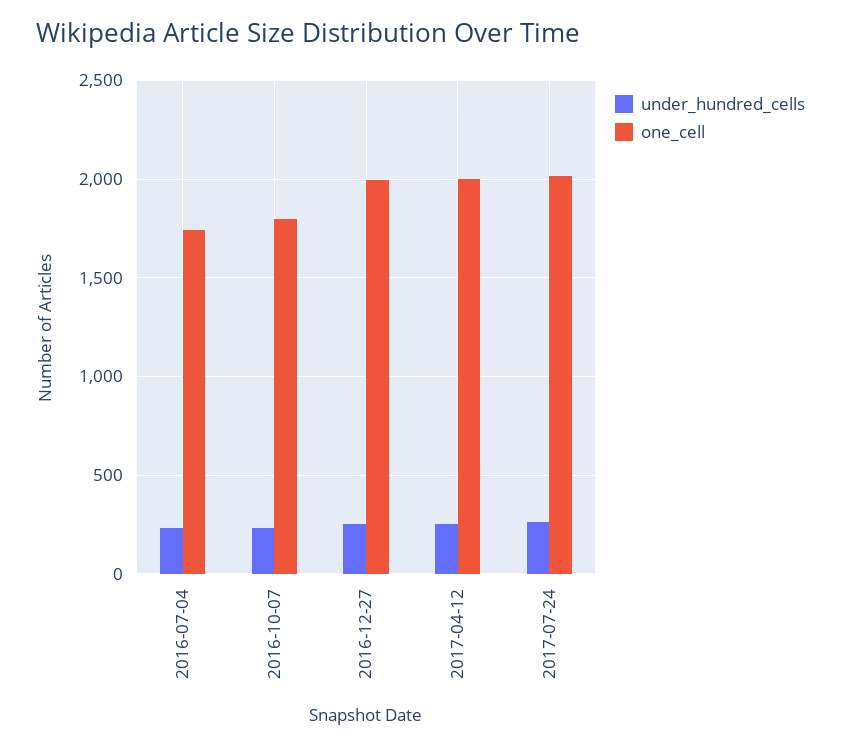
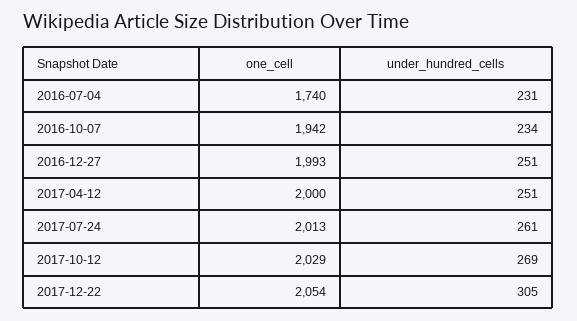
one_cell, 2016-10-07: 1800 -> 1942
one_cell, 2017-10-12: none -> 2029
under_hundred_cells, 2017-10-12: none -> 269
one_cell, 2017-12-22: none -> 2054
under_hundred_cells, 2017-12-22: none -> 305

